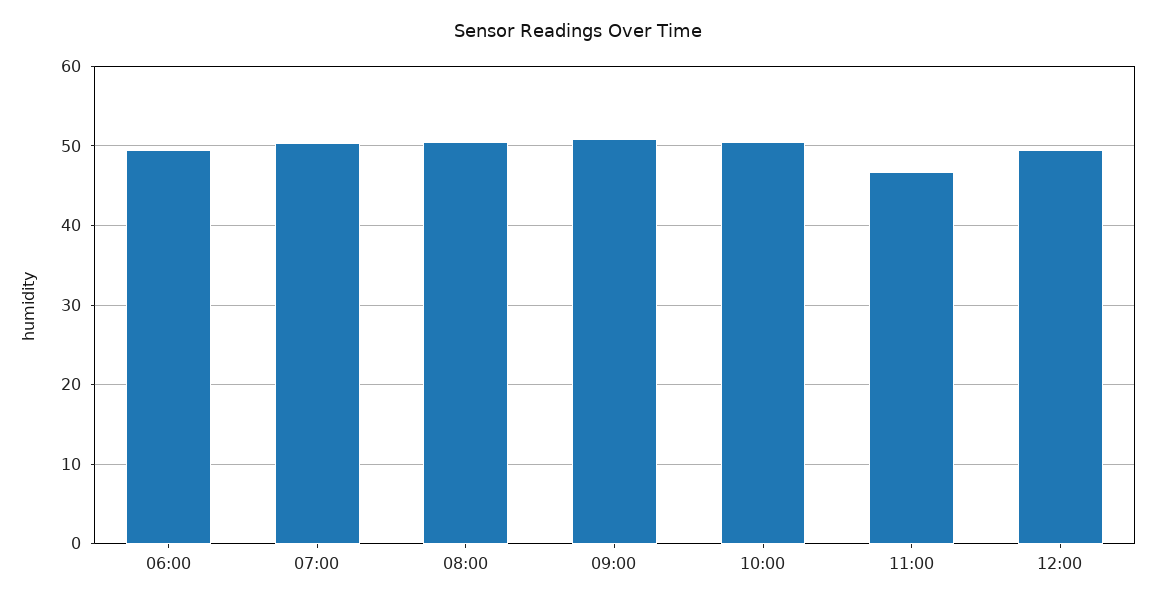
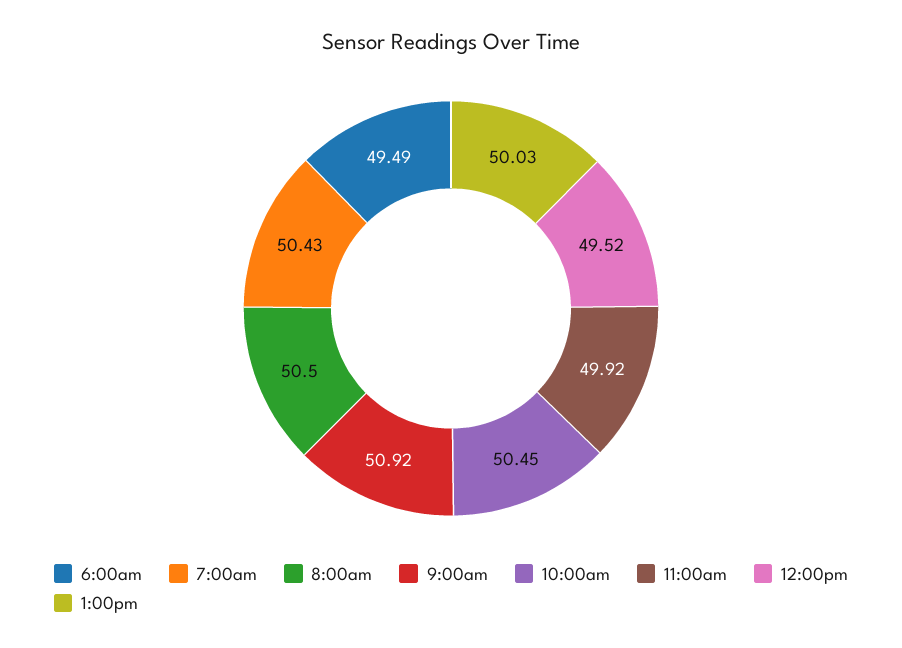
11:00: 47 -> 49.92
1:00pm: none -> 50.03

